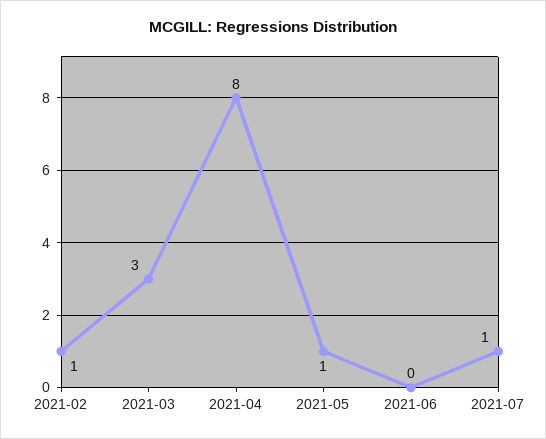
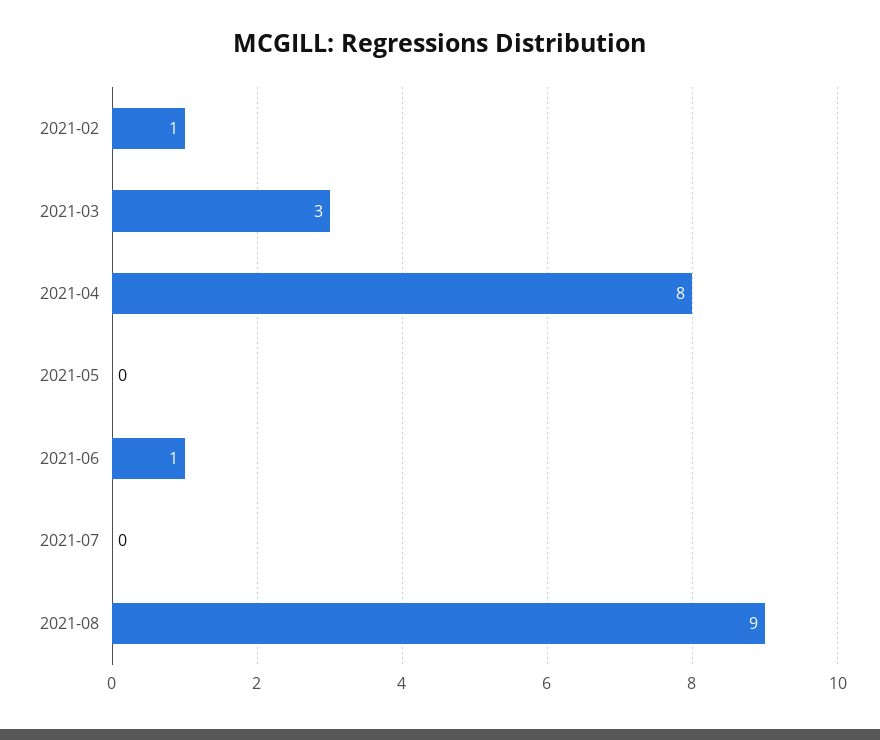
2021-05: 1 -> 0
2021-06: 0 -> 1
2021-07: 1 -> 0
2021-08: none -> 9

